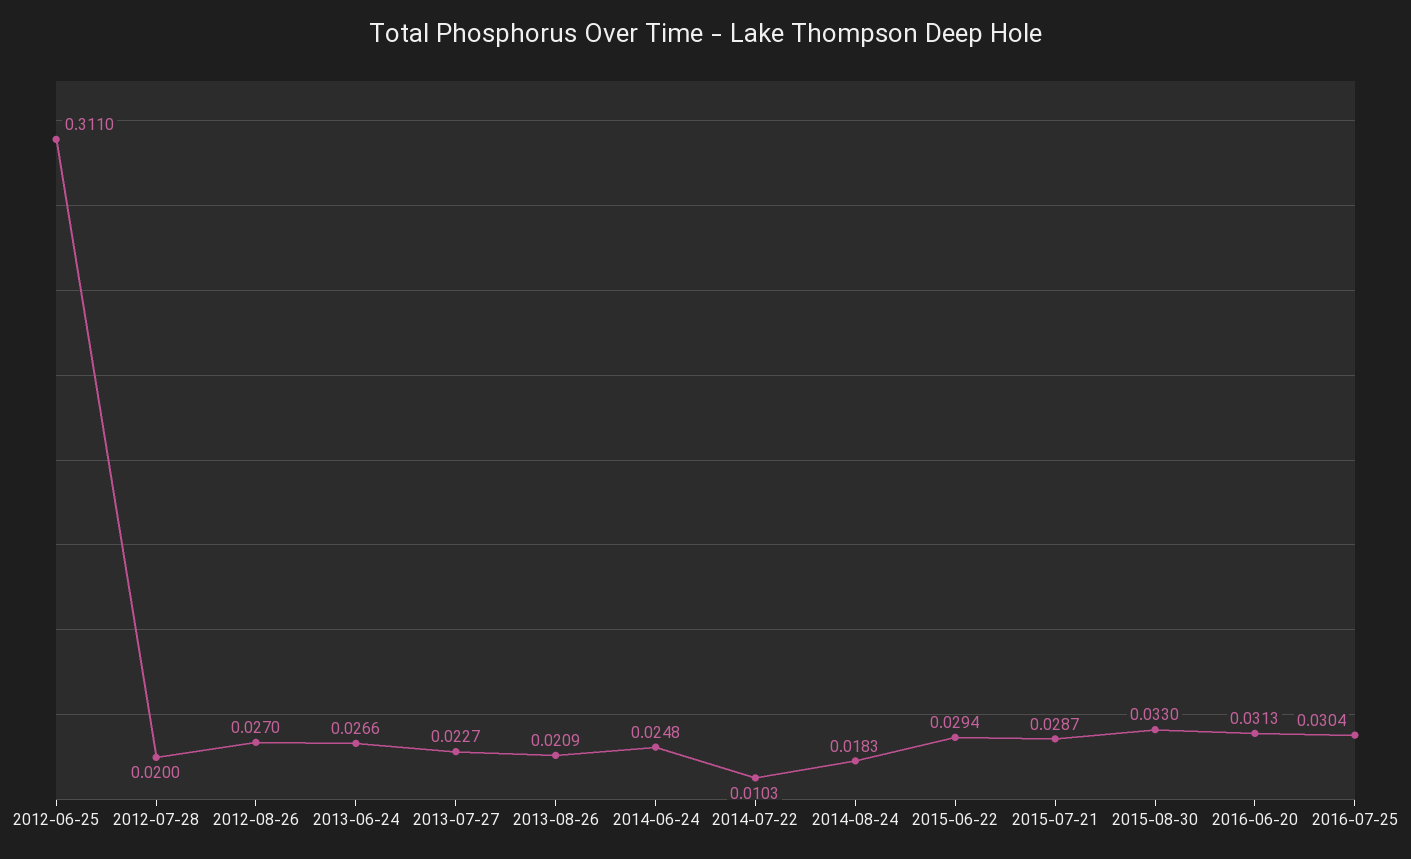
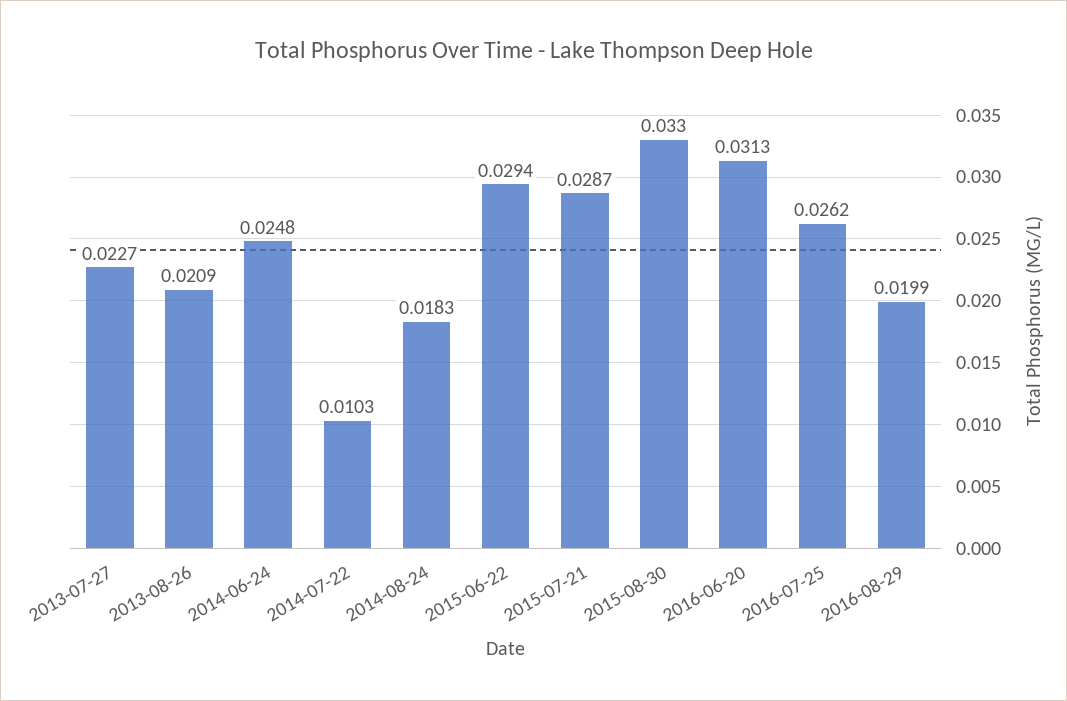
2012-06-25: 0.311 -> none
2012-07-28: 0.02 -> none
2012-08-26: 0.027 -> none
2013-06-24: 0.0266 -> none
2016-07-25: 0.0304 -> 0.0262
2016-08-29: none -> 0.0199

